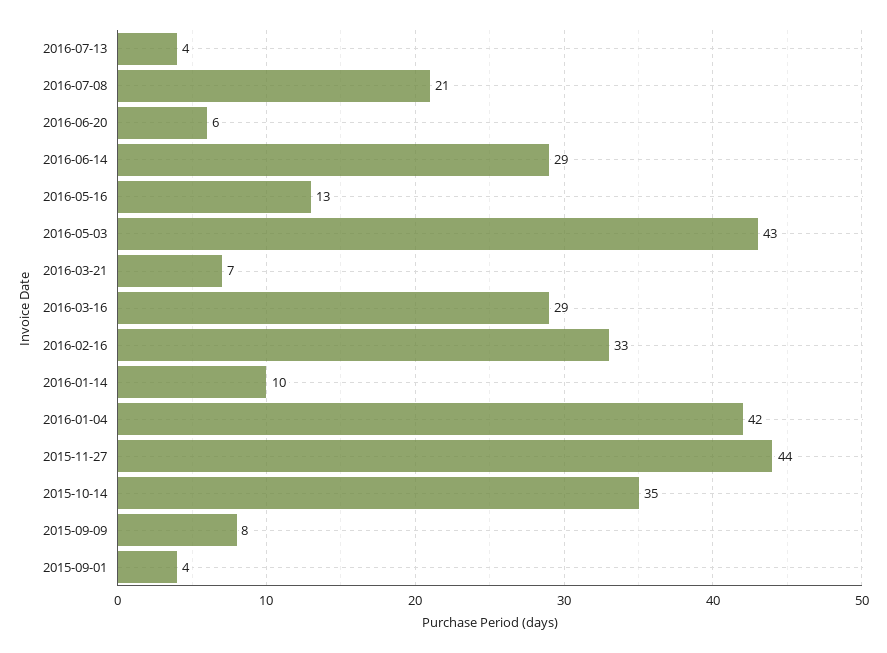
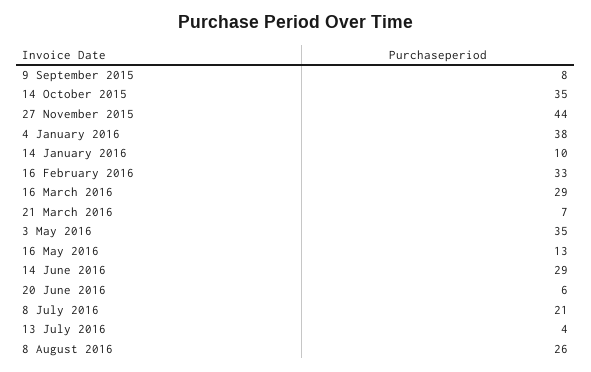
2016-05-03: 43 -> 35
2016-01-04: 42 -> 38
2015-09-01: 4 -> none
8 August 2016: none -> 26

